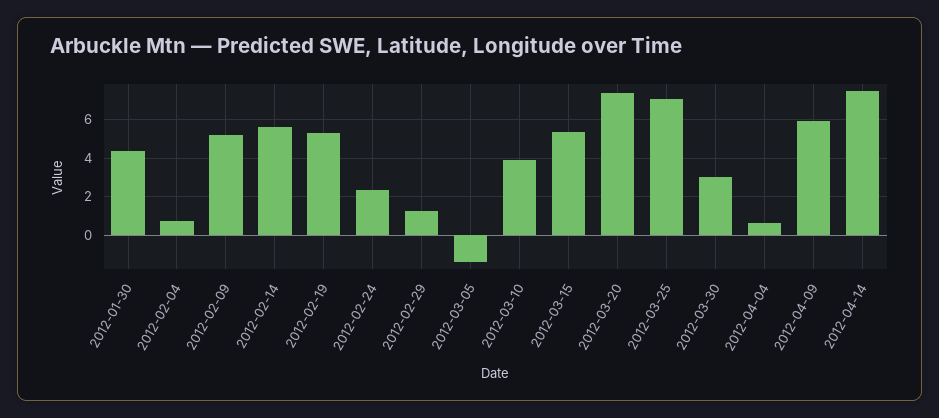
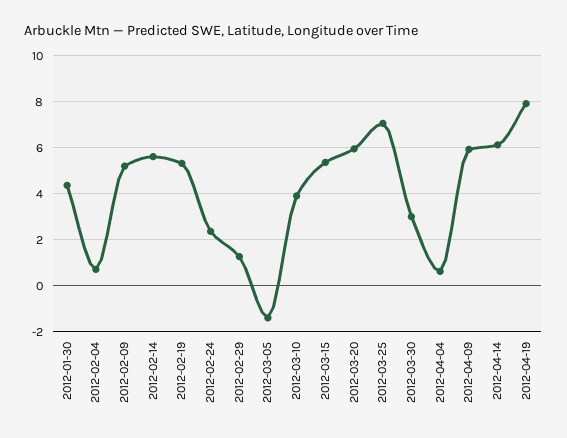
2012-03-20: 7.5 -> 6
2012-04-14: 7.5 -> 6
2012-04-19: none -> 8

